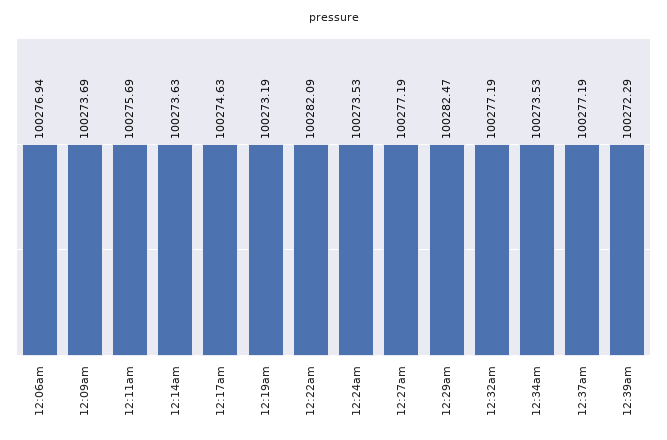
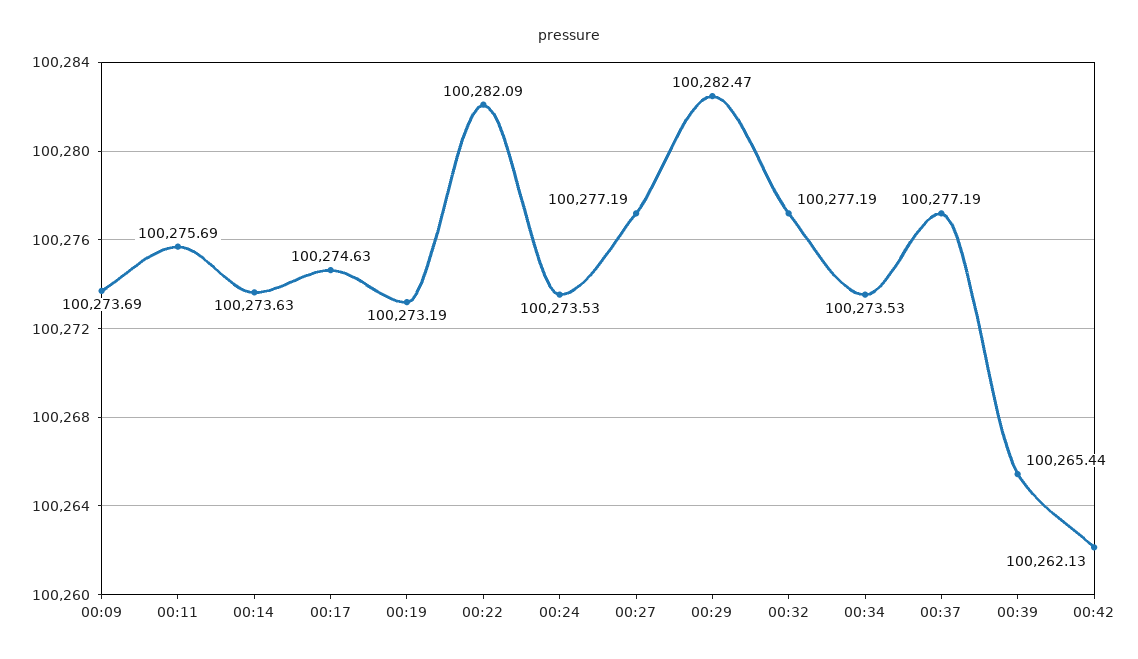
12:06am: 100276.94 -> none
12:39am: 100272.29 -> 100265.44
00:42: none -> 100262.13

